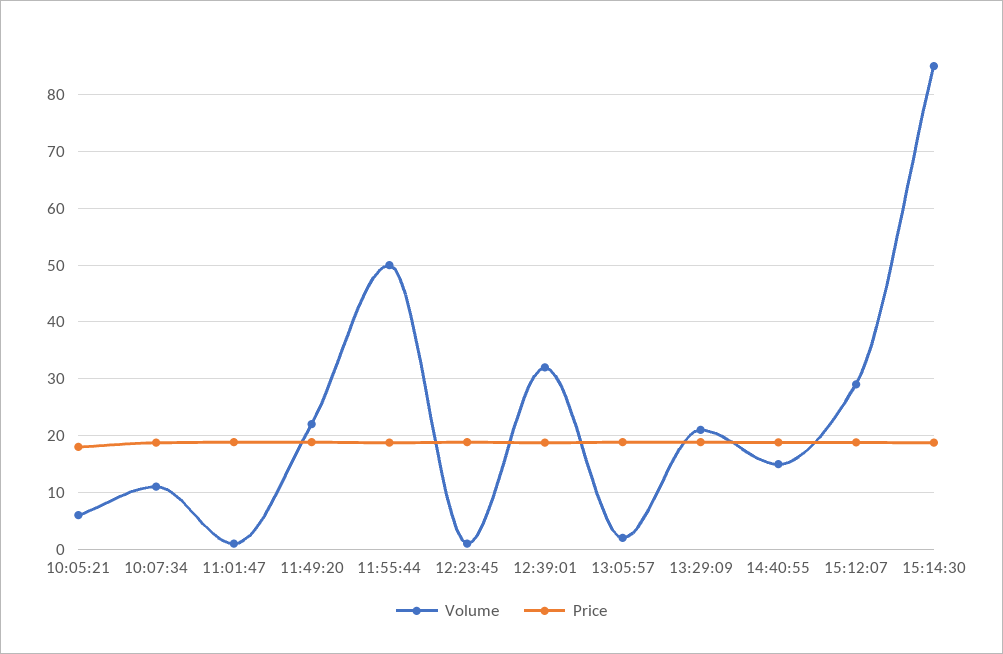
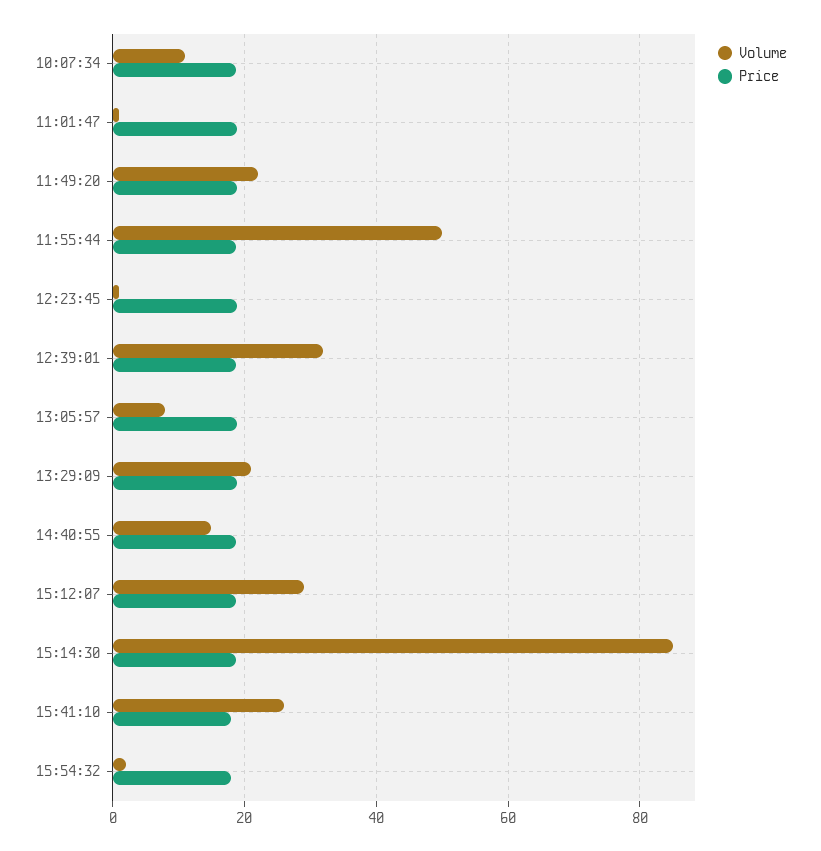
Volume, 10:05:21: 6 -> none
Price, 10:05:21: 18 -> none
Volume, 13:05:57: 2 -> 8
Volume, 15:41:10: none -> 26
Price, 15:41:10: none -> 18
Volume, 15:54:32: none -> 2
Price, 15:54:32: none -> 18

